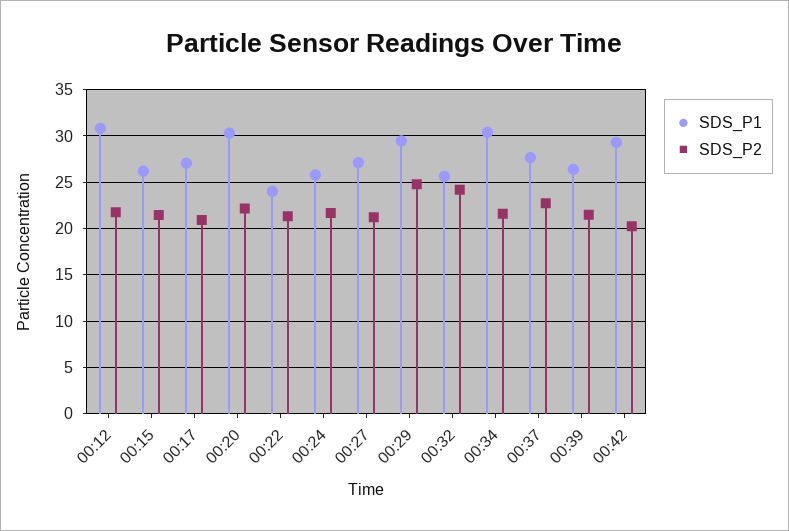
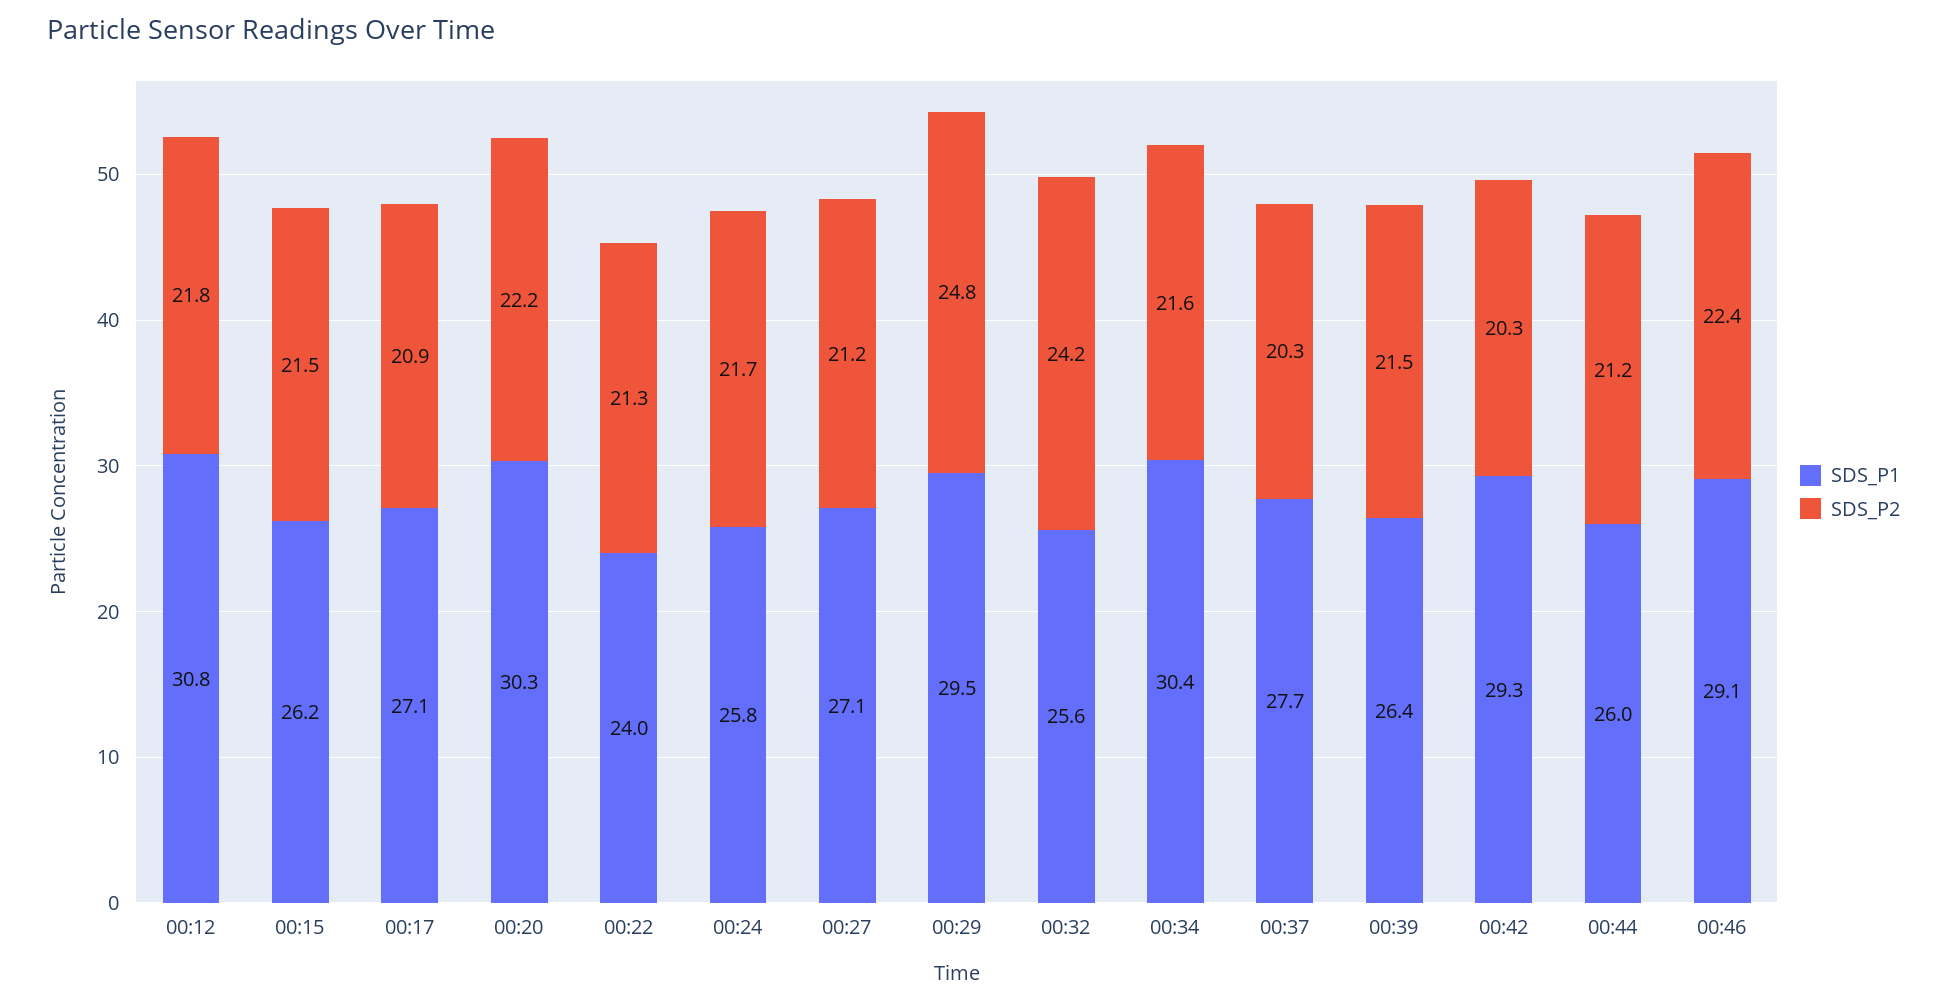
SDS_P2, 00:37: 23 -> 20.3
SDS_P1, 00:44: none -> 26
SDS_P2, 00:44: none -> 21.2
SDS_P1, 00:46: none -> 29.1
SDS_P2, 00:46: none -> 22.4

